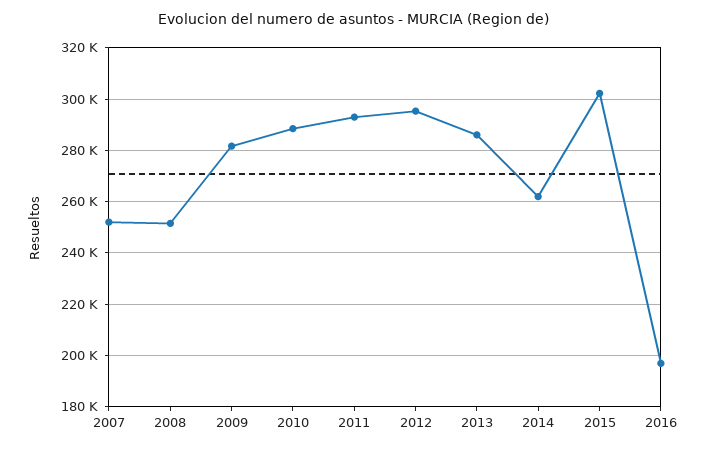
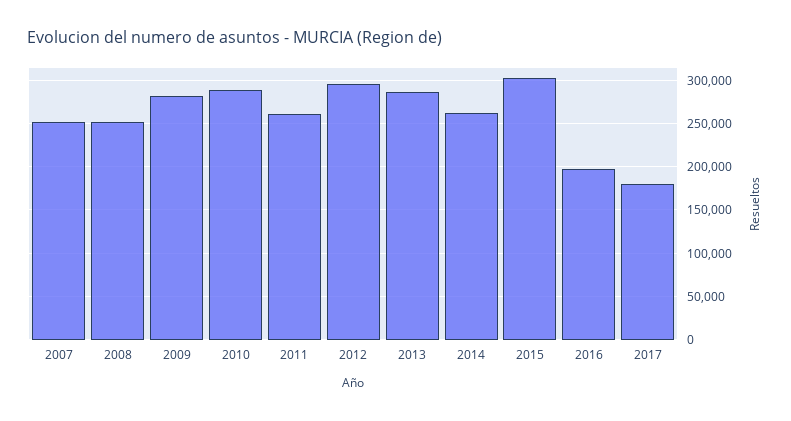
2011: 292500 -> 260000
2017: none -> 180000

